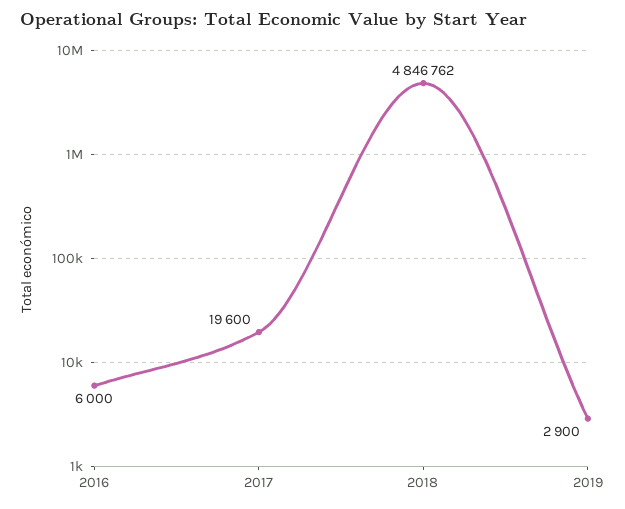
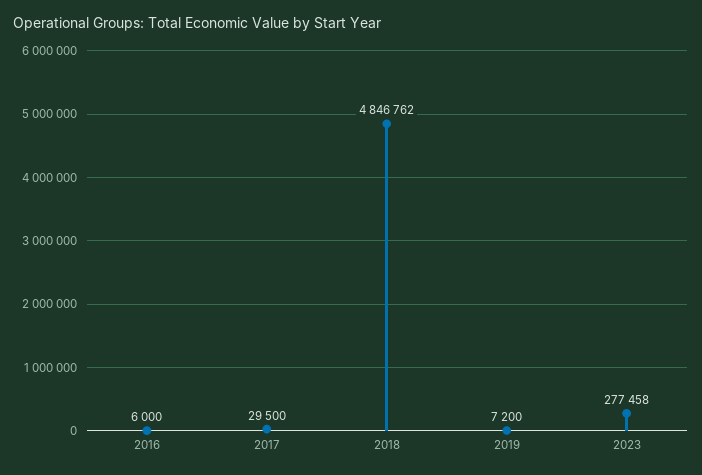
2017: 19600 -> 29500
2019: 2900 -> 7200
2023: none -> 277458

